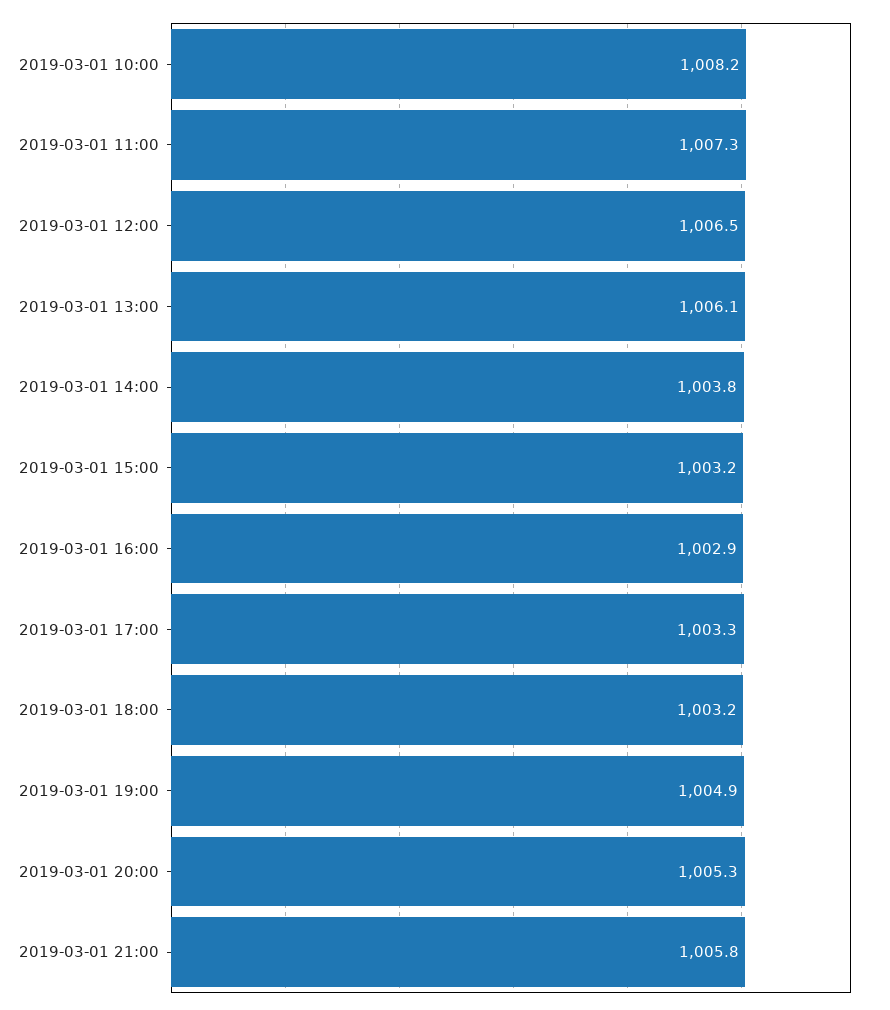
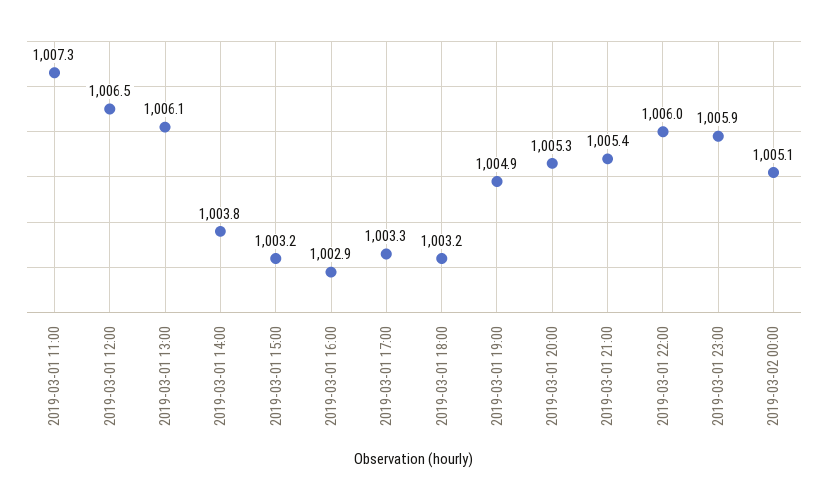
2019-03-01 10:00: 1008.2 -> none
2019-03-01 21:00: 1005.8 -> 1005.4
2019-03-01 22:00: none -> 1006
2019-03-01 23:00: none -> 1005.9
2019-03-02 00:00: none -> 1005.1

